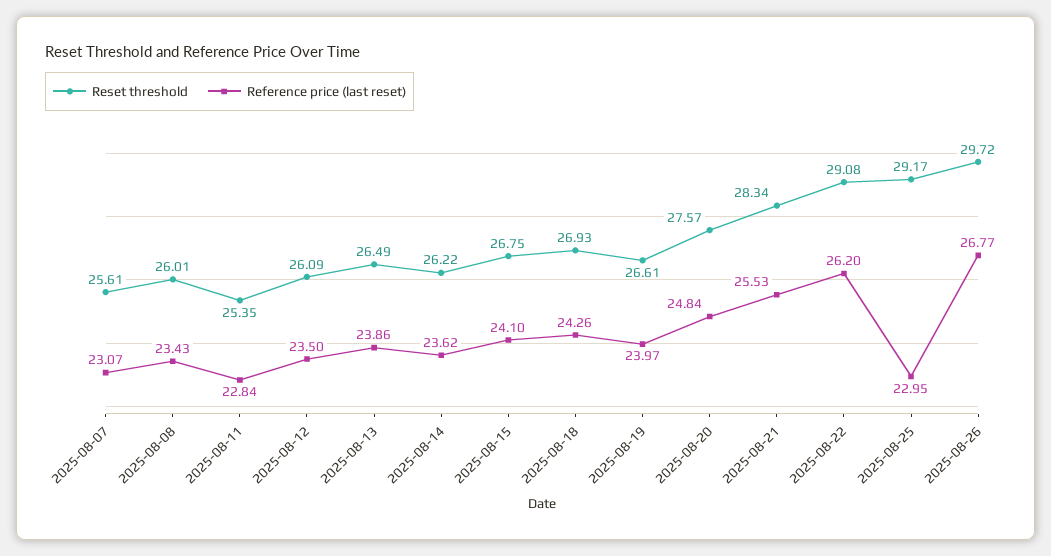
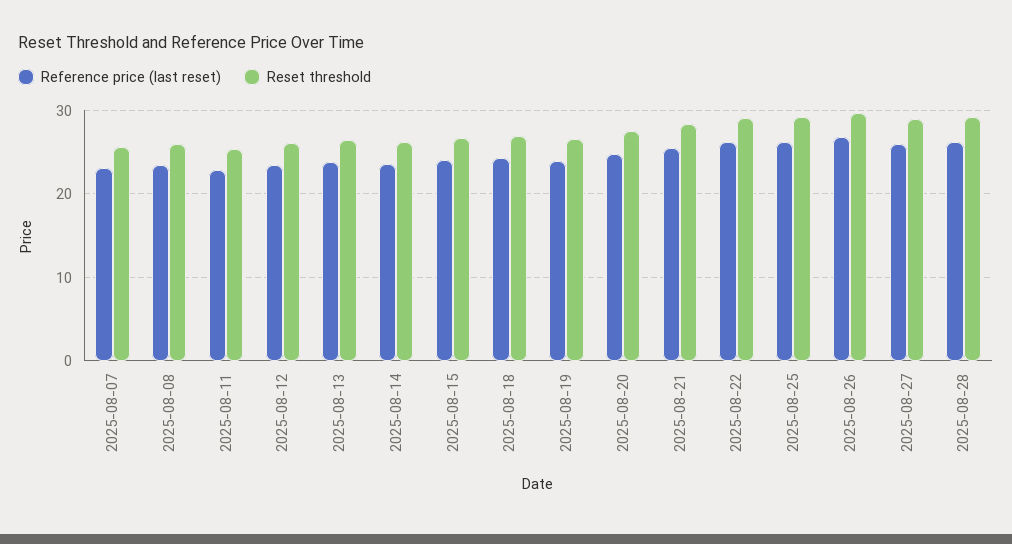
Reference price (last reset), 2025-08-25: 22.95 -> 26
Reference price (last reset), 2025-08-27: none -> 26
Reset threshold, 2025-08-27: none -> 29
Reference price (last reset), 2025-08-28: none -> 26
Reset threshold, 2025-08-28: none -> 29

